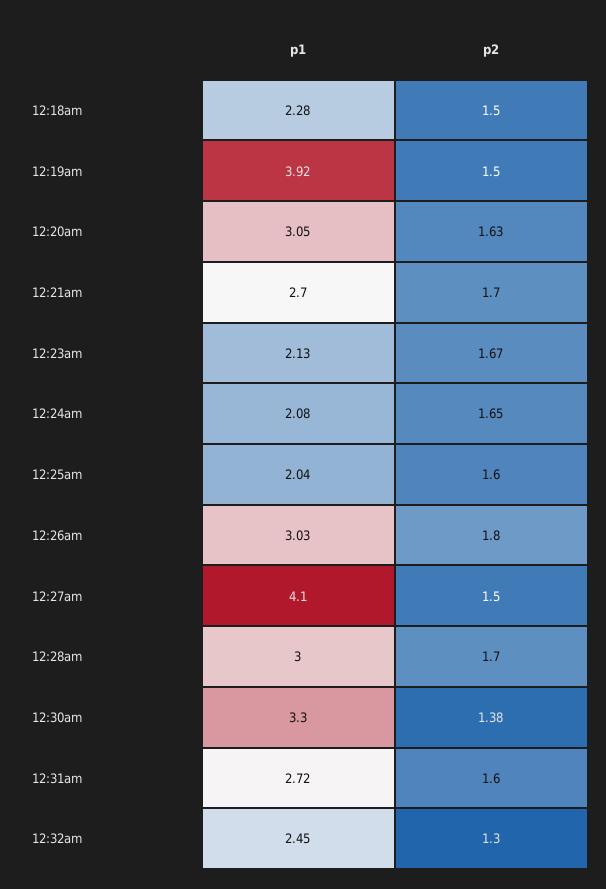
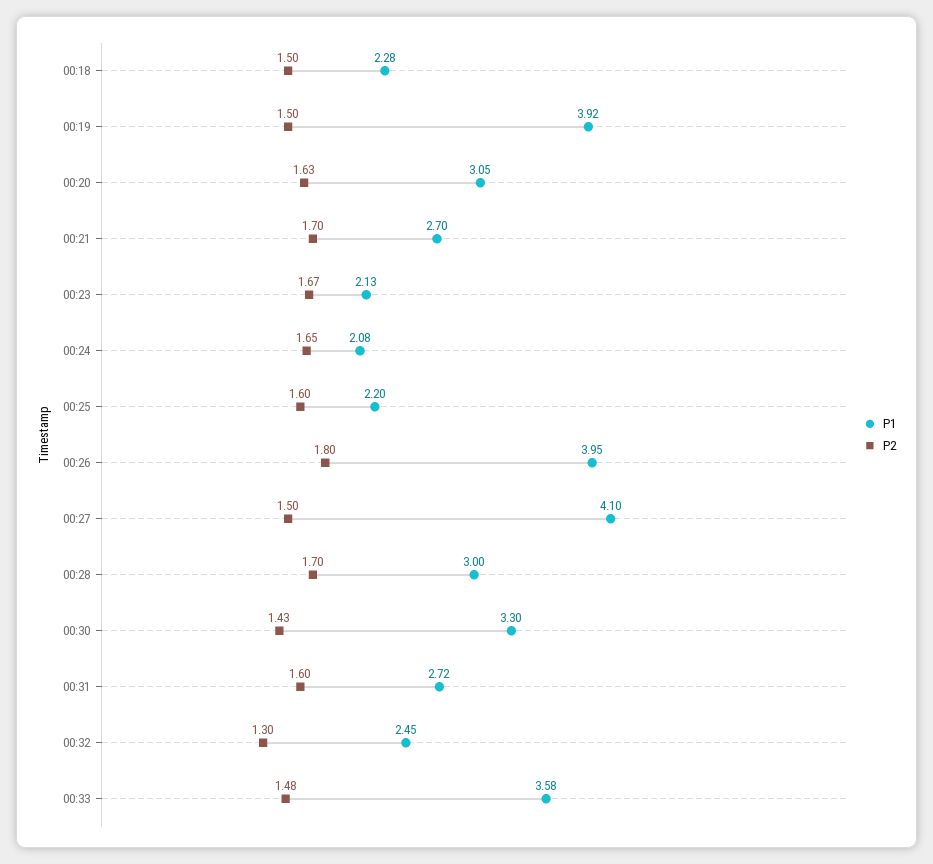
p1, 12:25am: 2.04 -> 2.2
p1, 12:26am: 3.03 -> 3.95
p2, 12:30am: 1.38 -> 1.43
p1, 00:33: none -> 3.58
p2, 00:33: none -> 1.48

